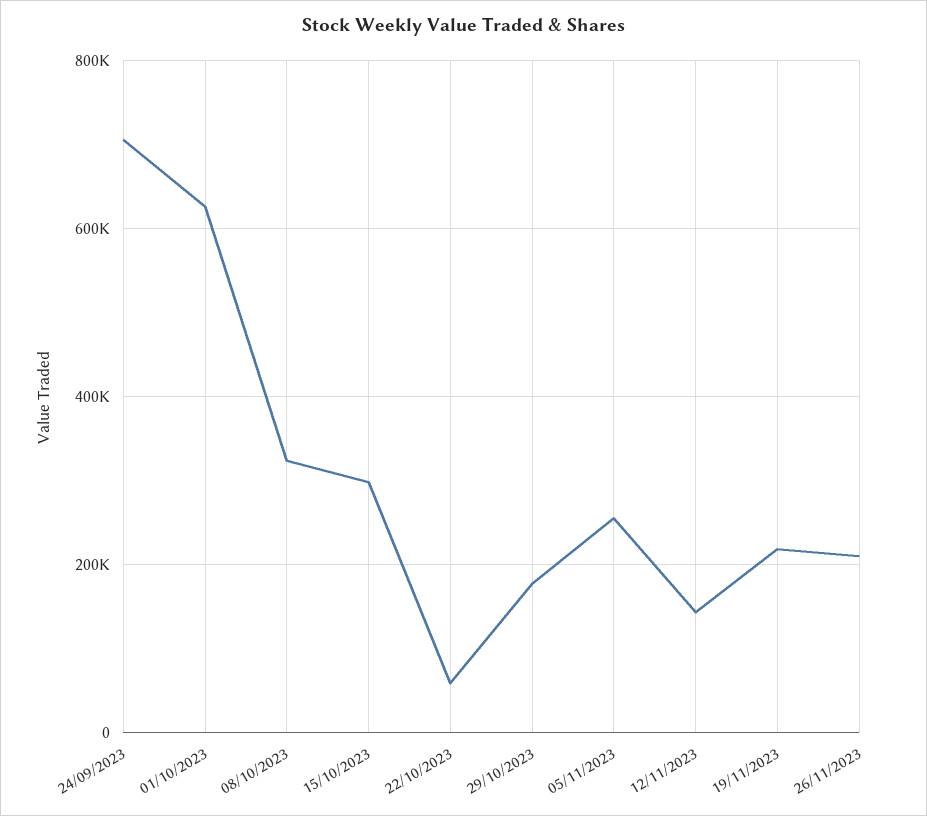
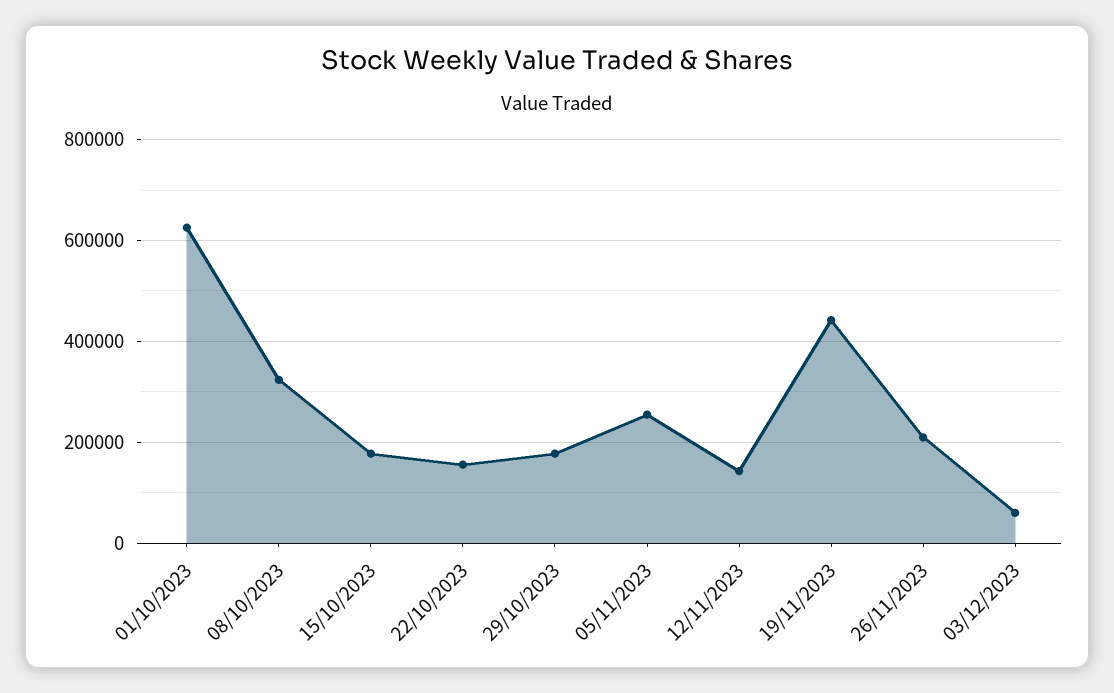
24/09/2023: 700000 -> none
15/10/2023: 300000 -> 180000
22/10/2023: 60000 -> 160000
19/11/2023: 220000 -> 440000
03/12/2023: none -> 60000

